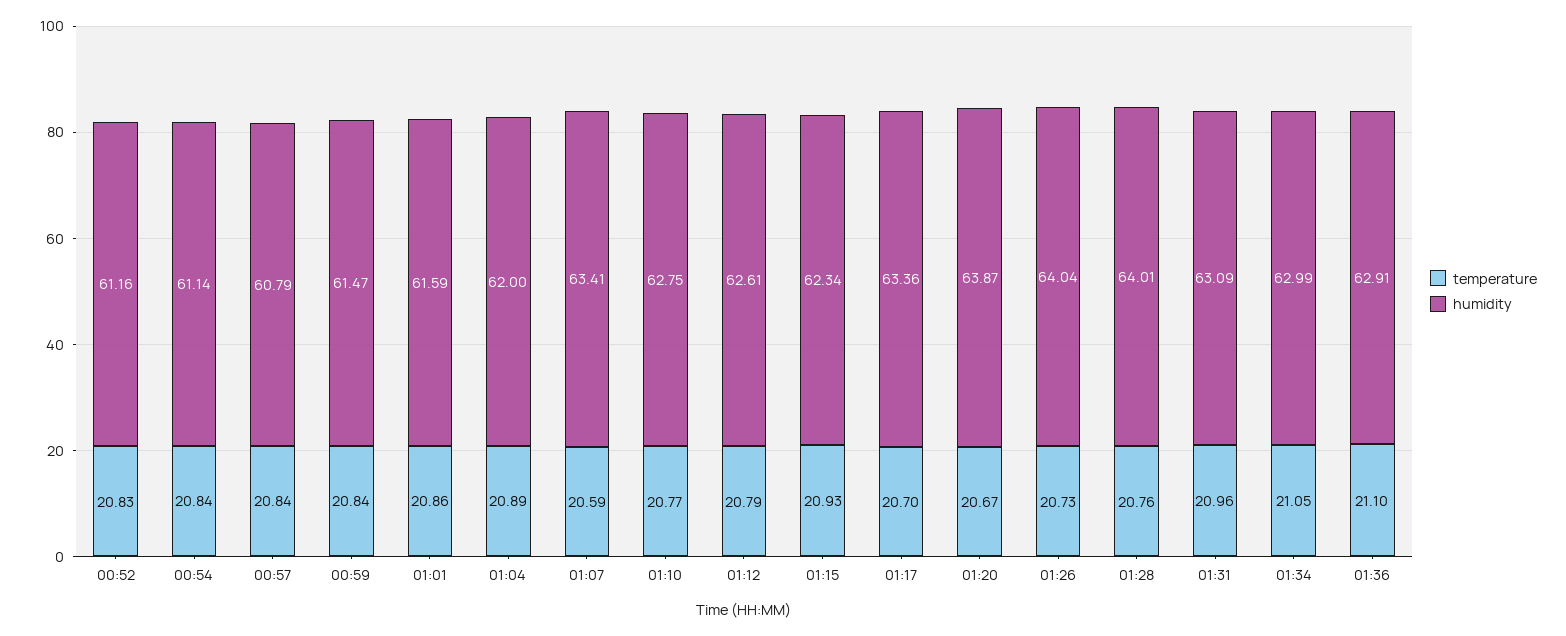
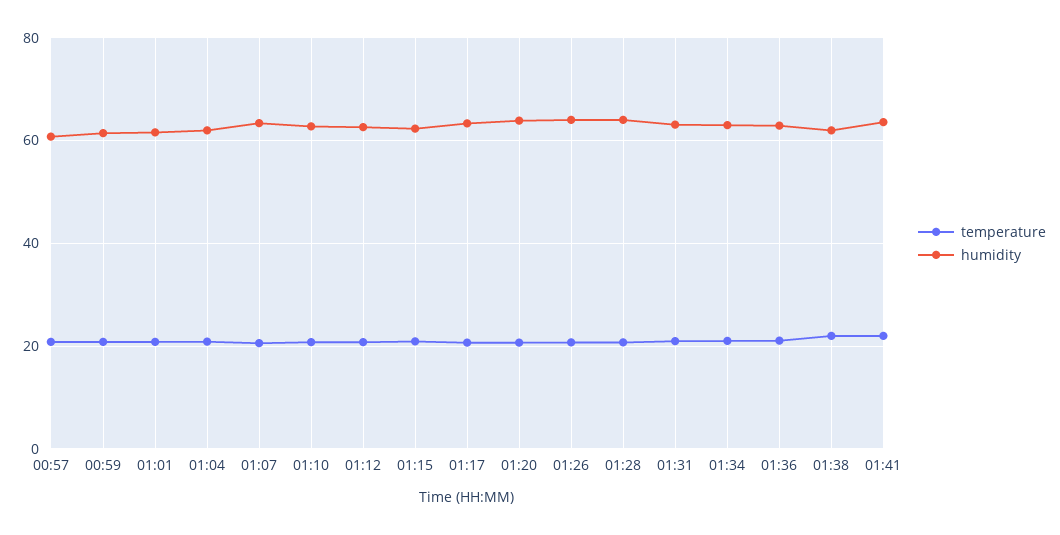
temperature, 00:52: 20.83 -> none
humidity, 00:52: 61.16 -> none
temperature, 00:54: 20.84 -> none
humidity, 00:54: 61.14 -> none
temperature, 01:38: none -> 22
humidity, 01:38: none -> 62
temperature, 01:41: none -> 22
humidity, 01:41: none -> 64

